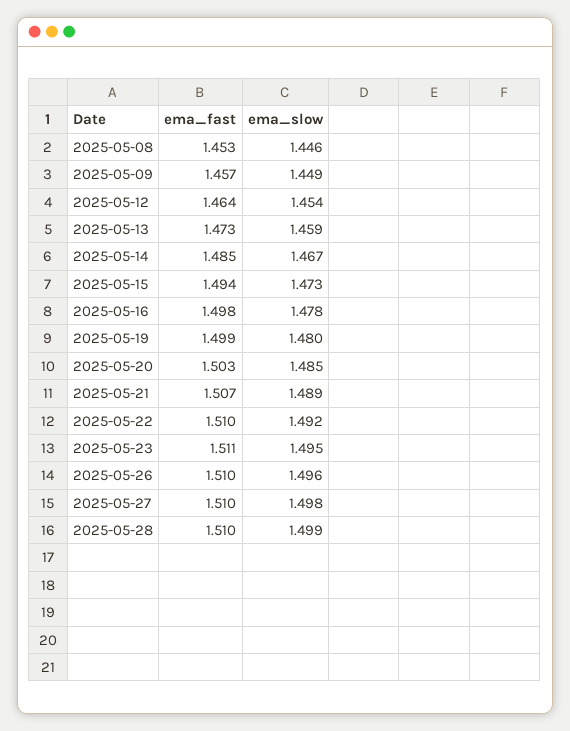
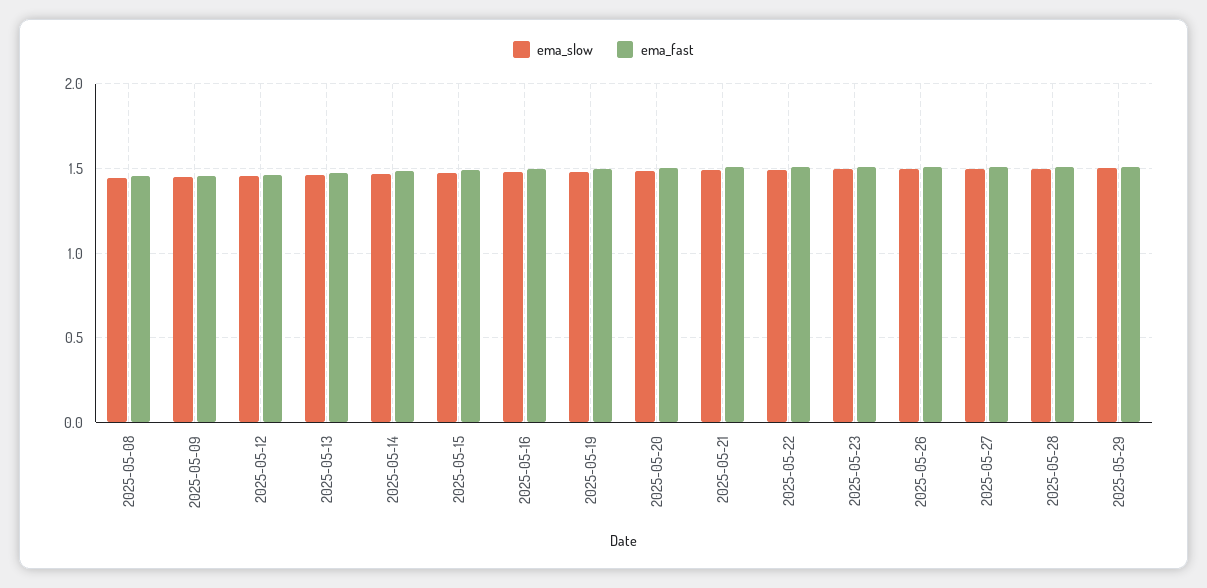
ema_slow, 2025-05-29: none -> 1.5
ema_fast, 2025-05-29: none -> 1.5

